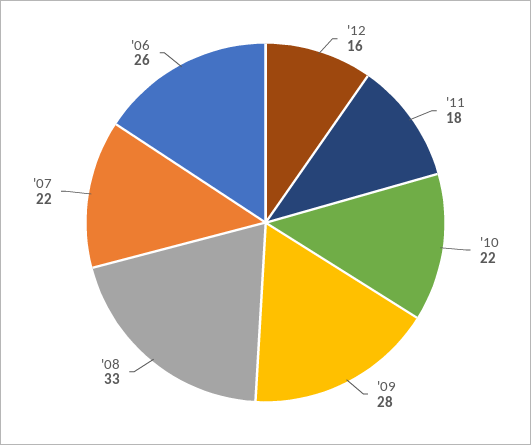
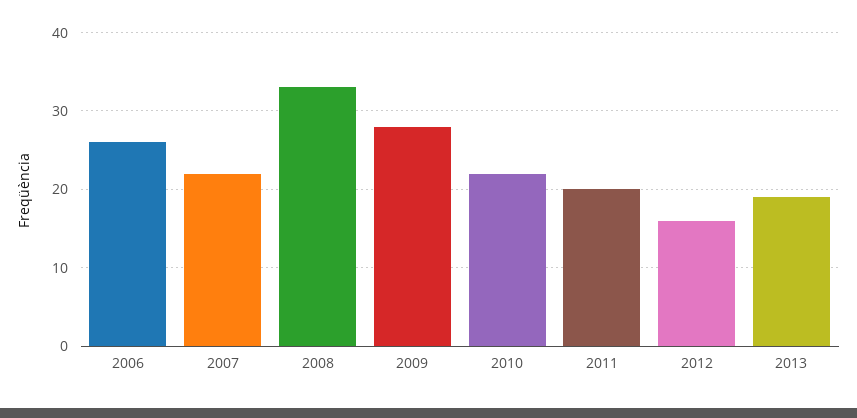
'11: 18 -> 20
2013: none -> 19

